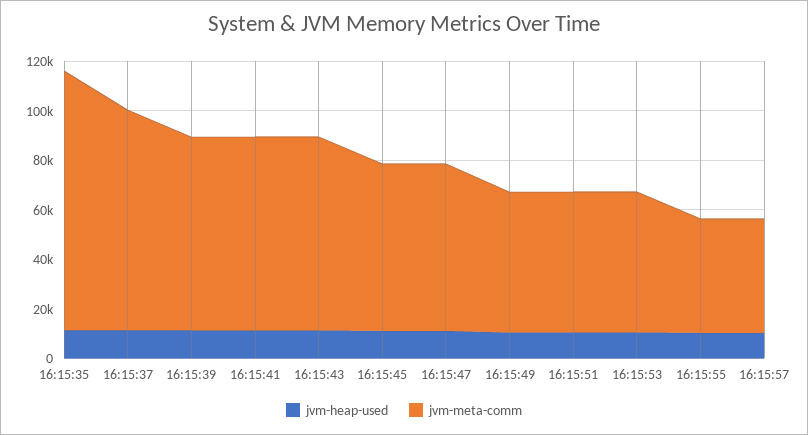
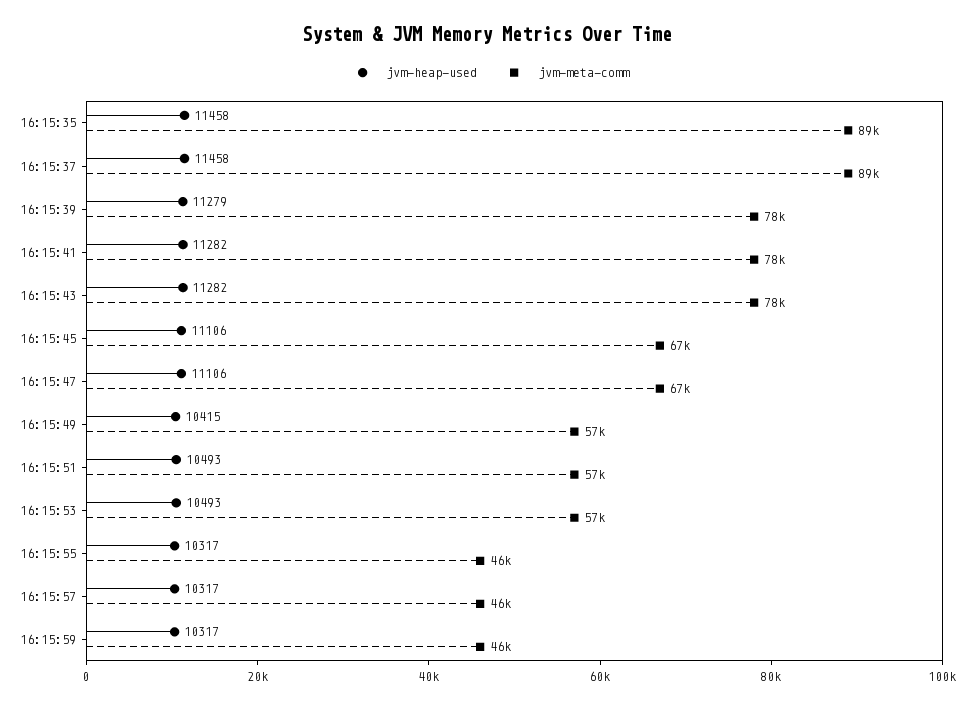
jvm-meta-comm, 16:15:35: 105000 -> 89000
jvm-heap-used, 16:15:59: none -> 10317
jvm-meta-comm, 16:15:59: none -> 46000

